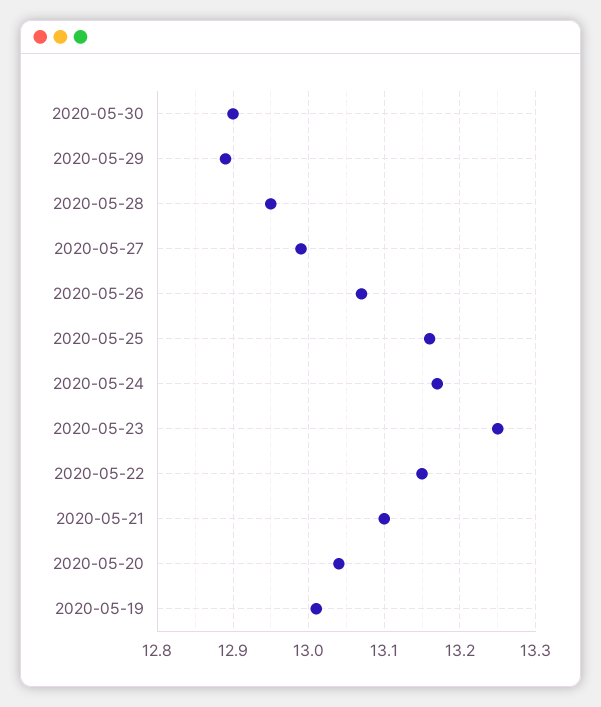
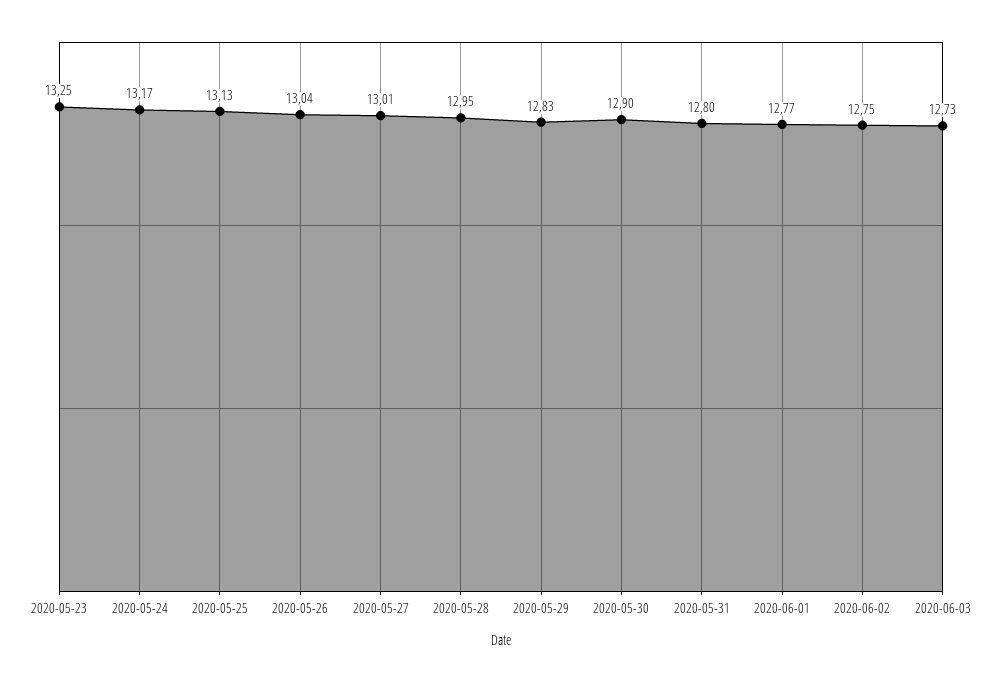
2020-05-29: 12.89 -> 12.83
2020-05-27: 12.99 -> 13.01
2020-05-26: 13.07 -> 13.04
2020-05-25: 13.16 -> 13.13
2020-05-22: 13.15 -> none
2020-05-21: 13.1 -> none
2020-05-20: 13.04 -> none
2020-05-19: 13.01 -> none
2020-05-31: none -> 12.8
2020-06-01: none -> 12.77
2020-06-02: none -> 12.75
2020-06-03: none -> 12.73

